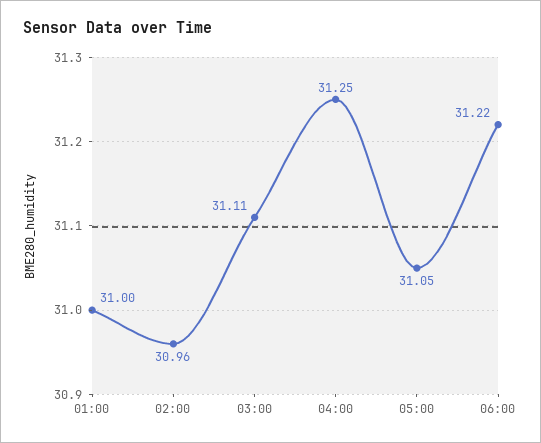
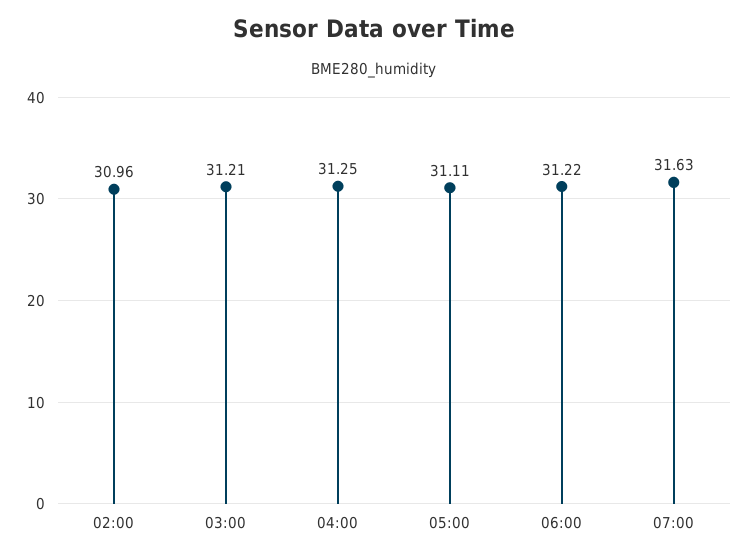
01:00: 31 -> none
03:00: 31.11 -> 31.21
05:00: 31.05 -> 31.11
07:00: none -> 31.63

